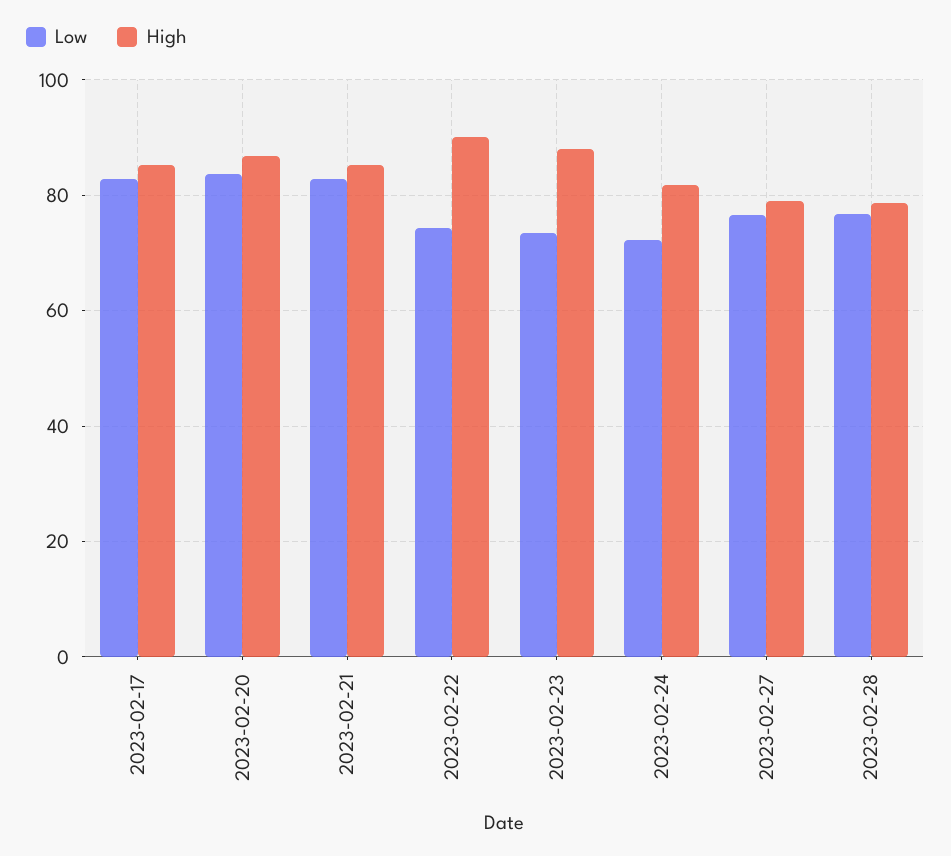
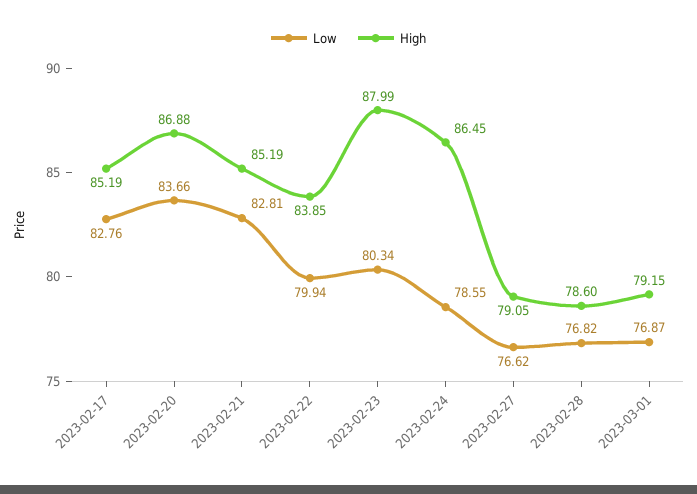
Low, 2023-02-22: 74 -> 79.94
High, 2023-02-22: 90 -> 83.85
Low, 2023-02-23: 74 -> 80.34
Low, 2023-02-24: 72 -> 78.55
High, 2023-02-24: 82 -> 86.45
Low, 2023-03-01: none -> 76.87
High, 2023-03-01: none -> 79.15

